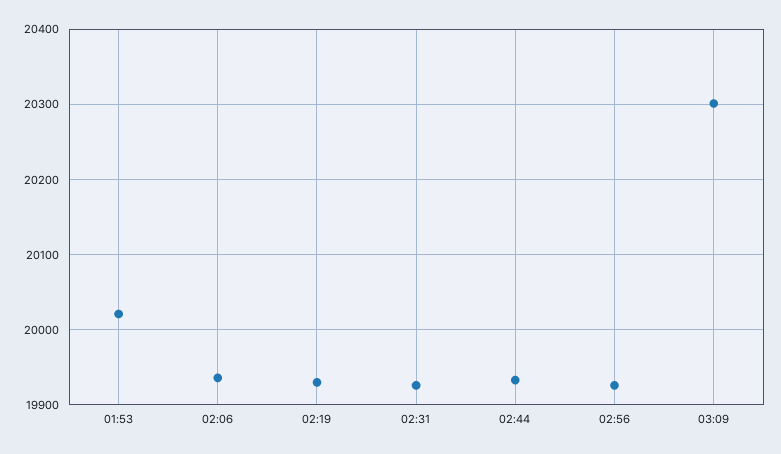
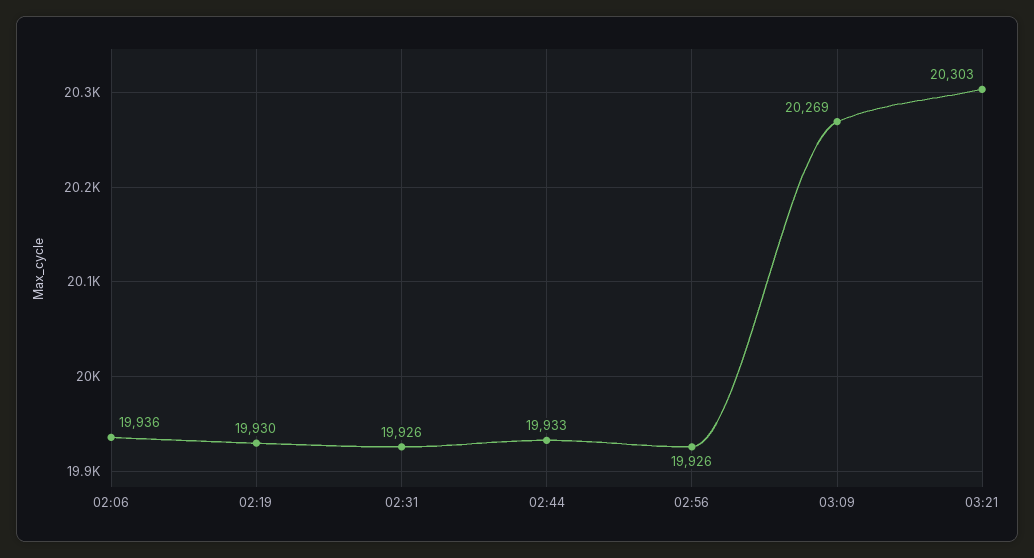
01:53: 20020 -> none
03:09: 20300 -> 20269
03:21: none -> 20303

